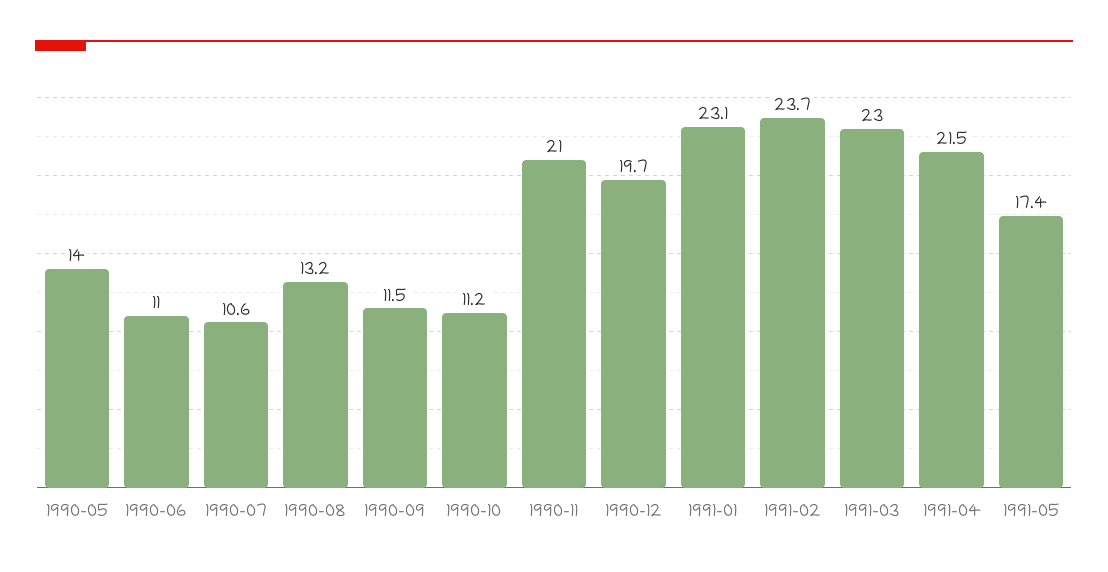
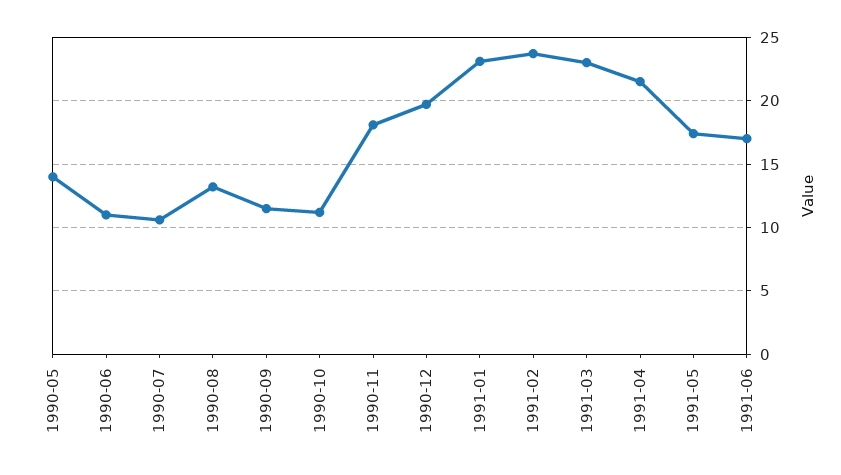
1990-11: 21 -> 18
1991-06: none -> 17

